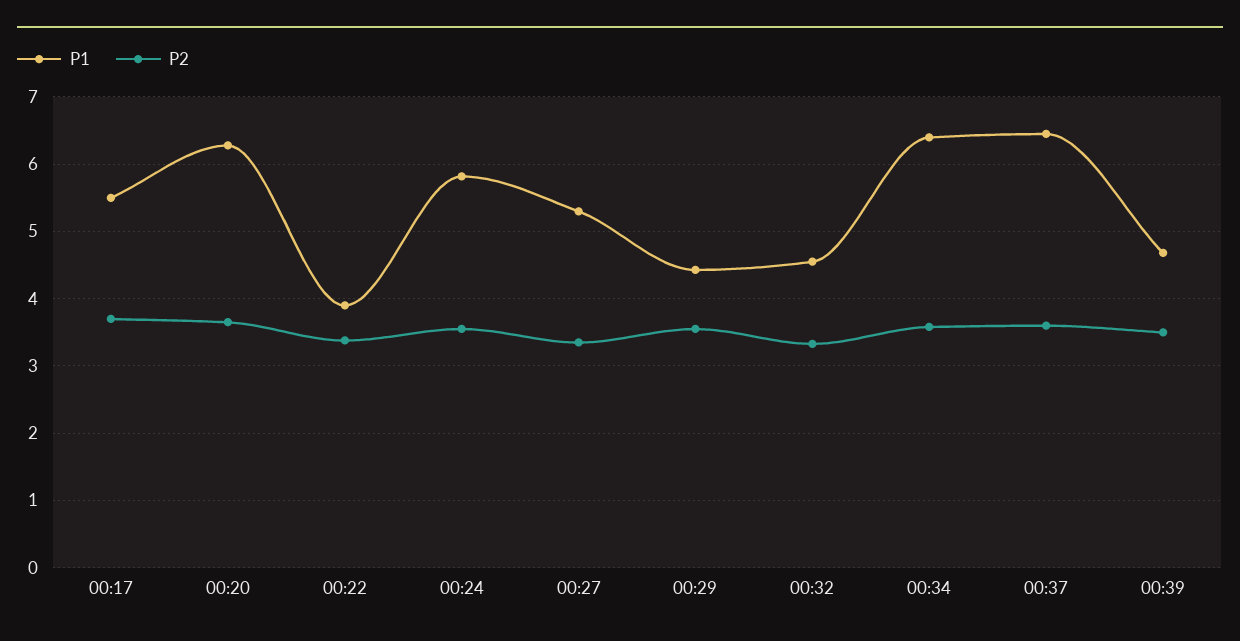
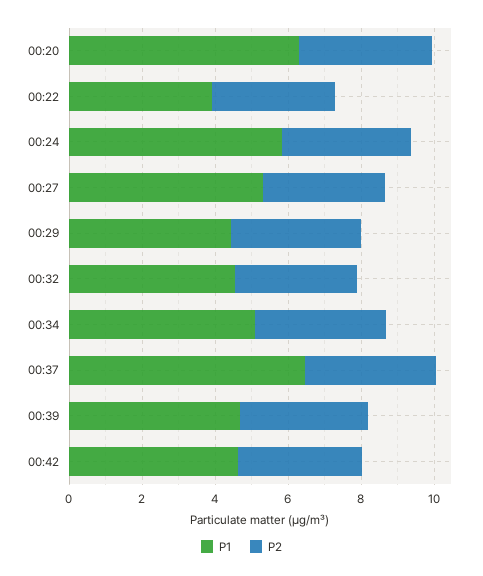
P1, 00:17: 5.5 -> none
P2, 00:17: 3.7 -> none
P1, 00:34: 6.4 -> 5
P1, 00:42: none -> 4.5
P2, 00:42: none -> 3.5

